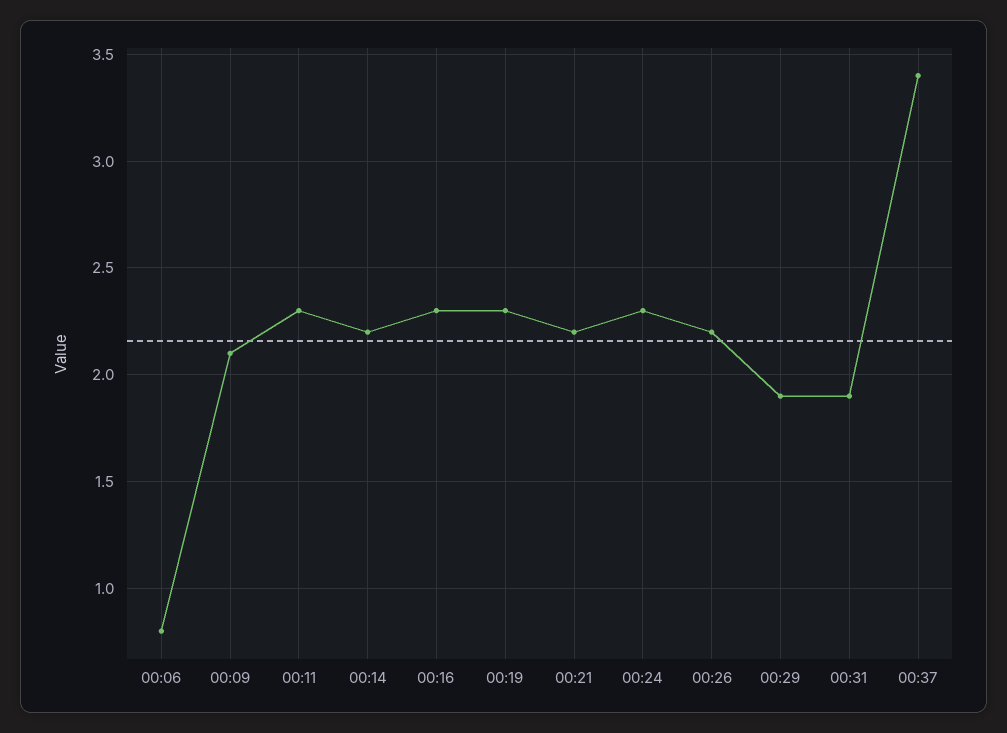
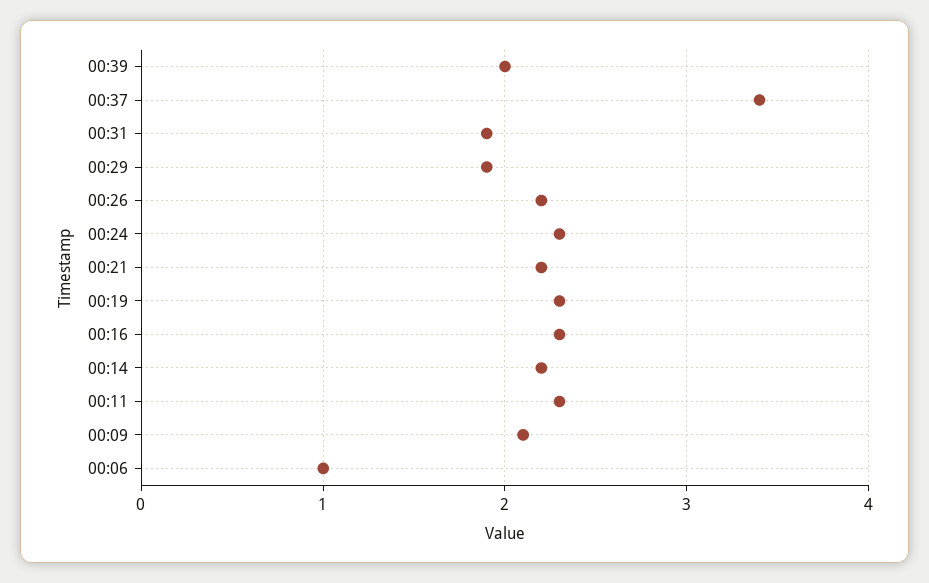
00:06: 0.8 -> 1
00:39: none -> 2

